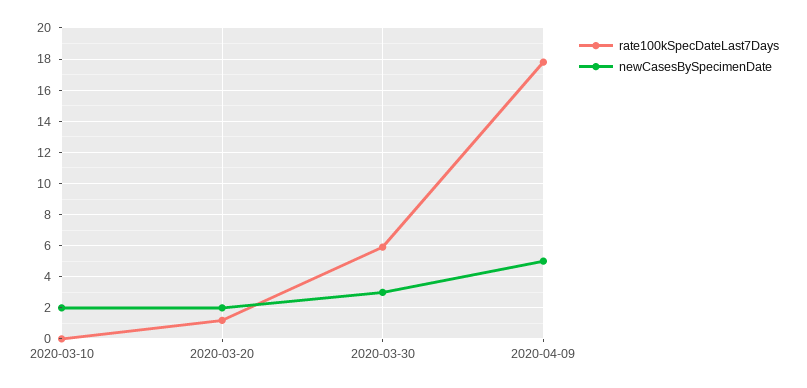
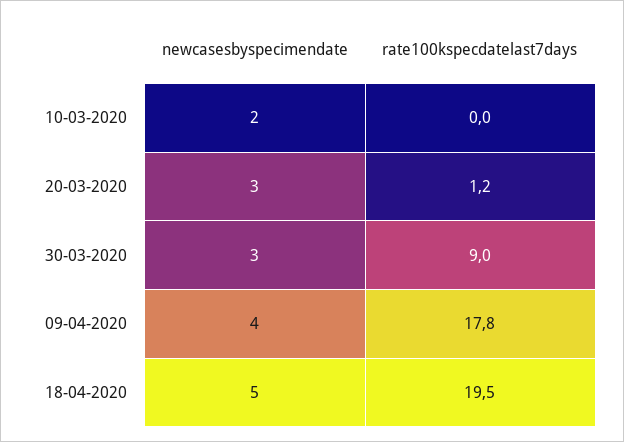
newCasesBySpecimenDate, 2020-03-20: 2 -> 3
rate100kSpecDateLast7Days, 2020-03-30: 6 -> 9
newCasesBySpecimenDate, 2020-04-09: 5 -> 4
newCasesBySpecimenDate, 18-04-2020: none -> 5
rate100kSpecDateLast7Days, 18-04-2020: none -> 19.5

